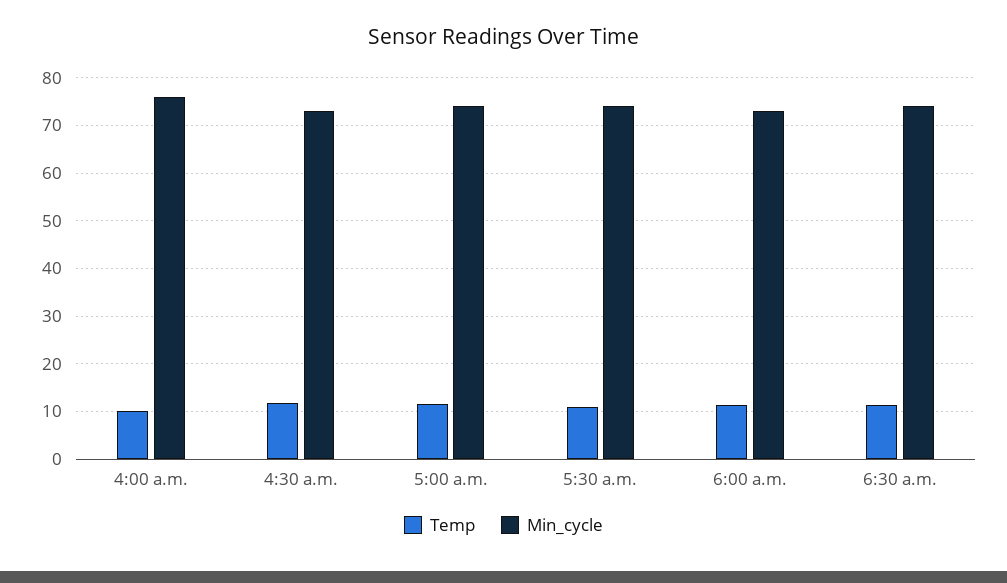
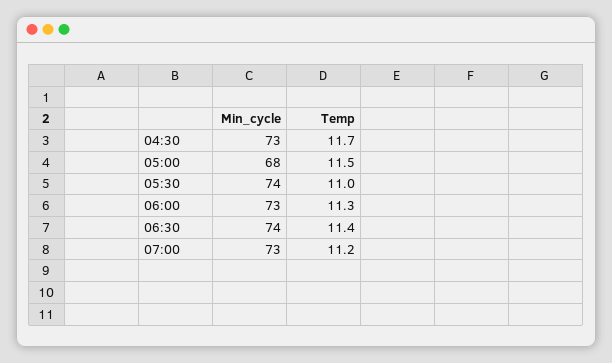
Temp, 4:00 a.m.: 10 -> none
Min_cycle, 4:00 a.m.: 76 -> none
Min_cycle, 5:00 a.m.: 74 -> 68
Min_cycle, 07:00: none -> 73
Temp, 07:00: none -> 11.2

